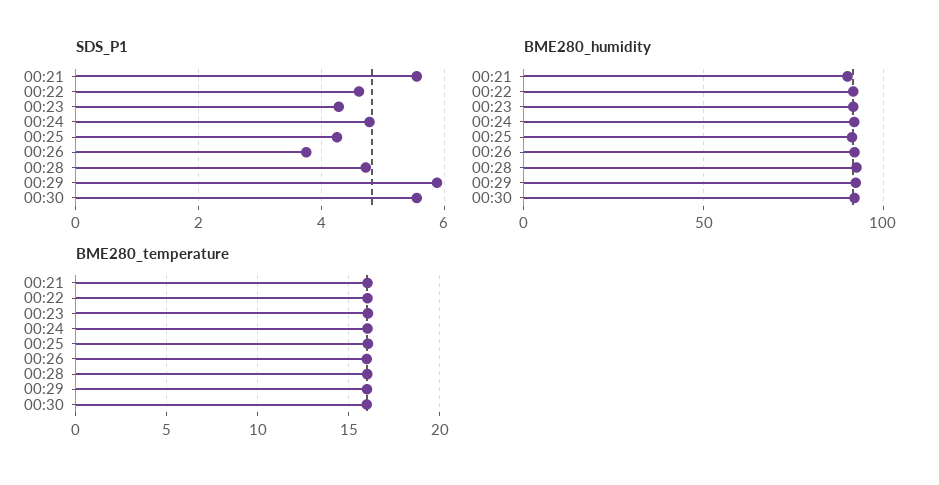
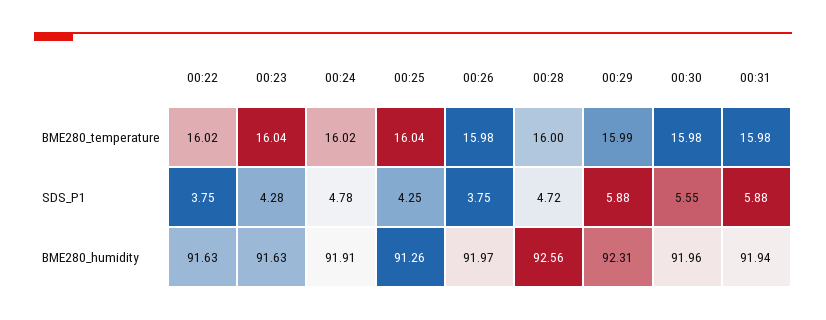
SDS_P1, 00:21: 5.6 -> none
SDS_P1, 00:22: 4.6 -> 3.75
BME280_humidity, 00:21: 90 -> none
BME280_temperature, 00:21: 16 -> none
BME280_temperature, 00:31: none -> 15.98
SDS_P1, 00:31: none -> 5.88
BME280_humidity, 00:31: none -> 91.94

